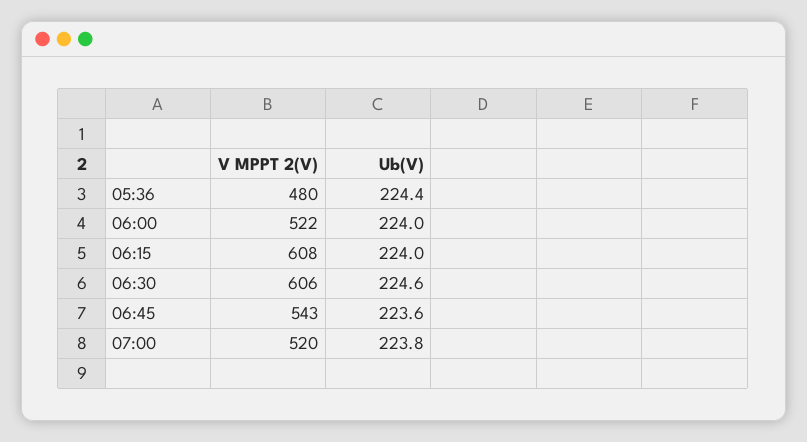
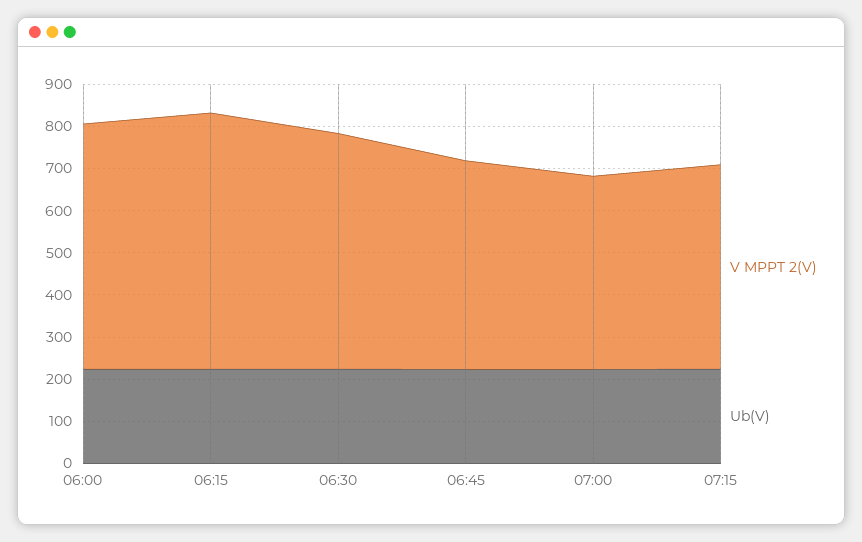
V MPPT 2(V), 05:36: 480 -> none
Ub(V), 05:36: 224.4 -> none
V MPPT 2(V), 06:00: 522 -> 580
V MPPT 2(V), 06:30: 606 -> 560
V MPPT 2(V), 06:45: 543 -> 500
V MPPT 2(V), 07:00: 520 -> 460
V MPPT 2(V), 07:15: none -> 480
Ub(V), 07:15: none -> 220

